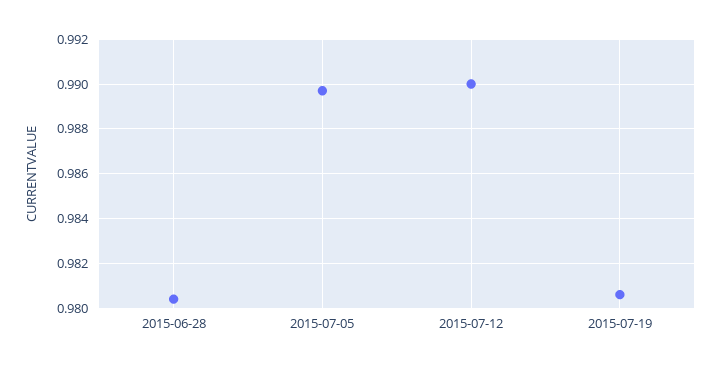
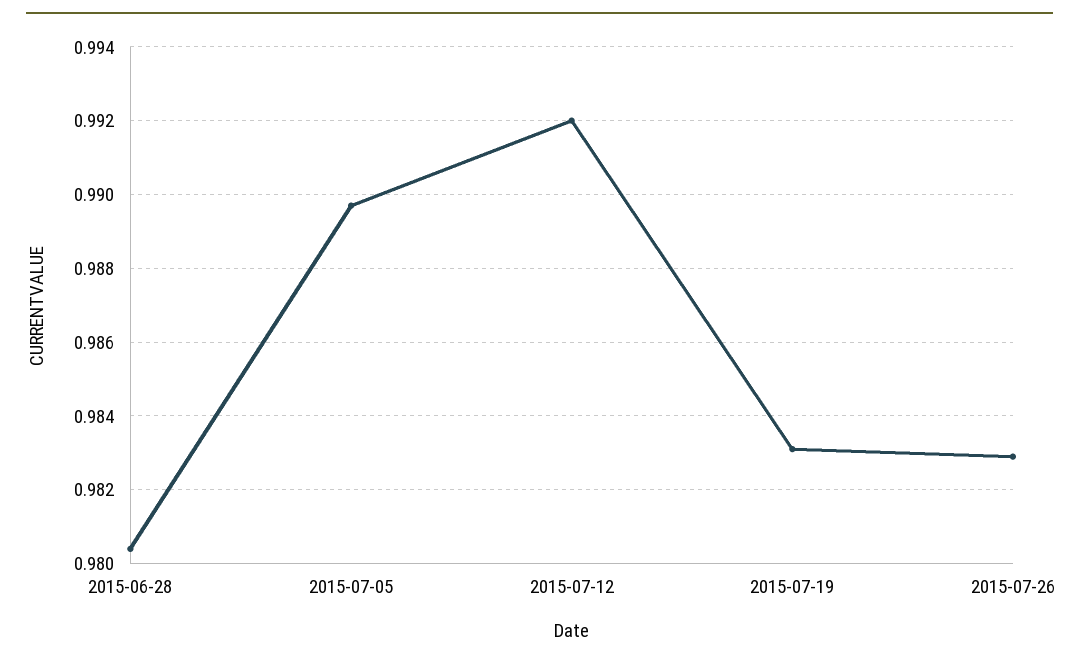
2015-07-12: 0.99 -> 0.992
2015-07-19: 0.9805 -> 0.983
2015-07-26: none -> 0.983

